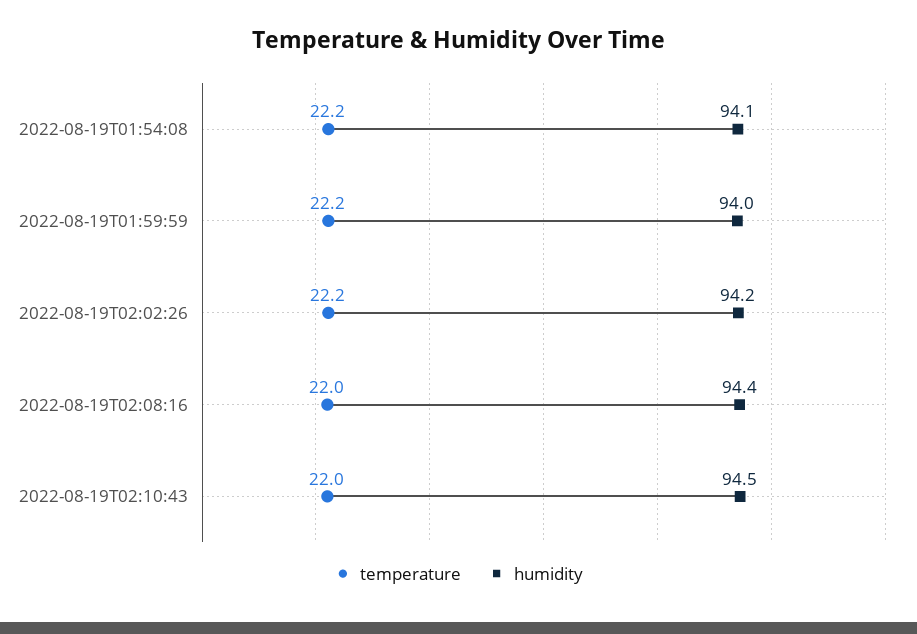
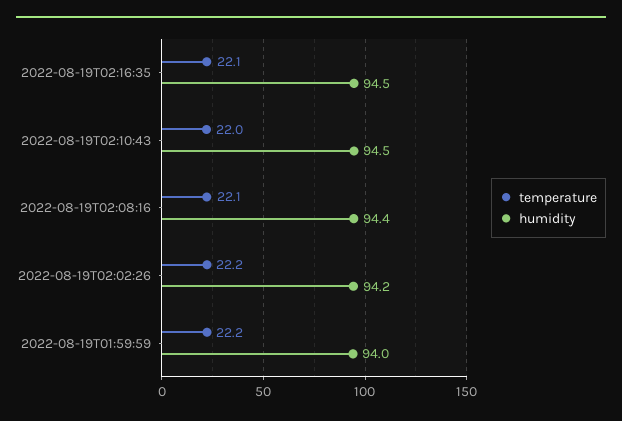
temperature, 2022-08-19T01:54:08: 22.2 -> none
humidity, 2022-08-19T01:54:08: 94.1 -> none
temperature, 2022-08-19T02:08:16: 22 -> 22.1
temperature, 2022-08-19T02:16:35: none -> 22.1
humidity, 2022-08-19T02:16:35: none -> 94.5

